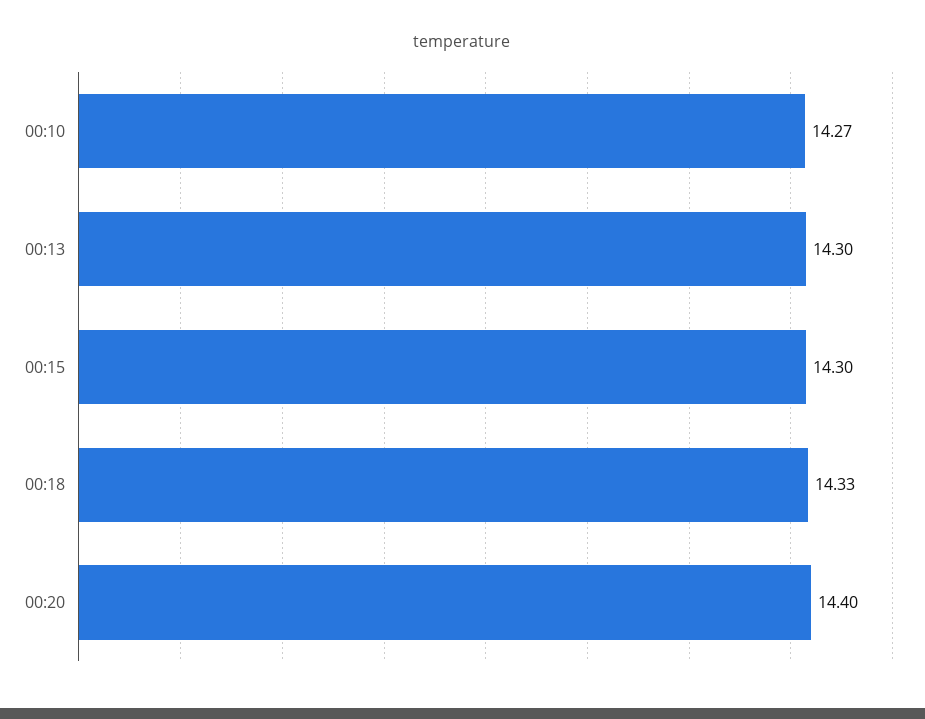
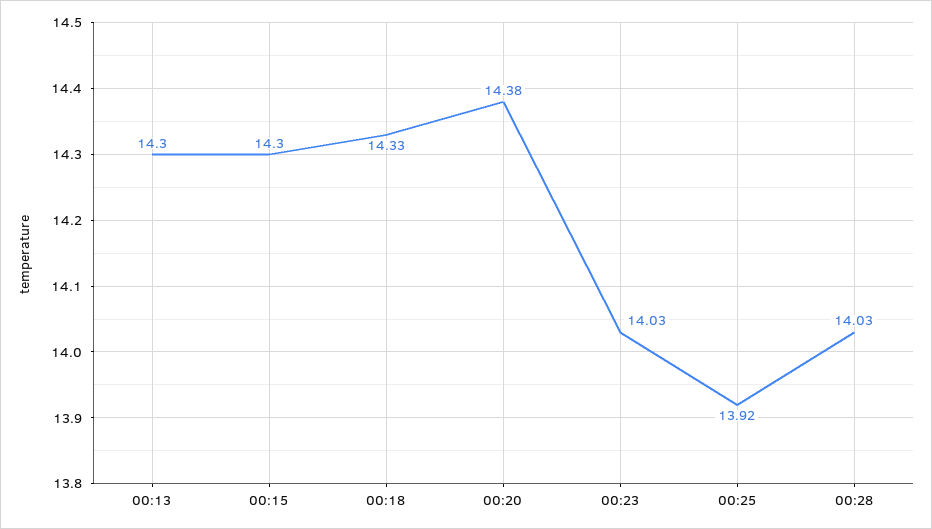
00:10: 14.27 -> none
00:20: 14.4 -> 14.38
00:23: none -> 14.03
00:25: none -> 13.92
00:28: none -> 14.03

